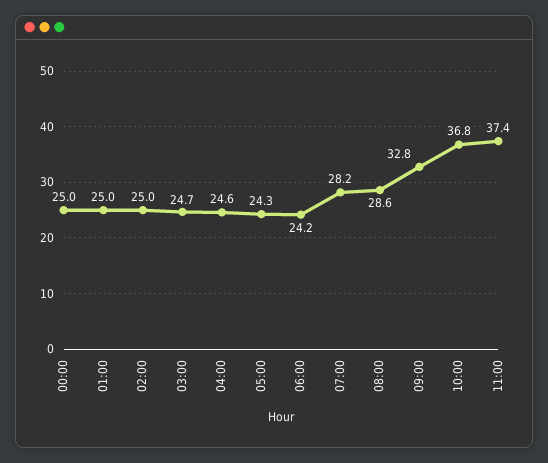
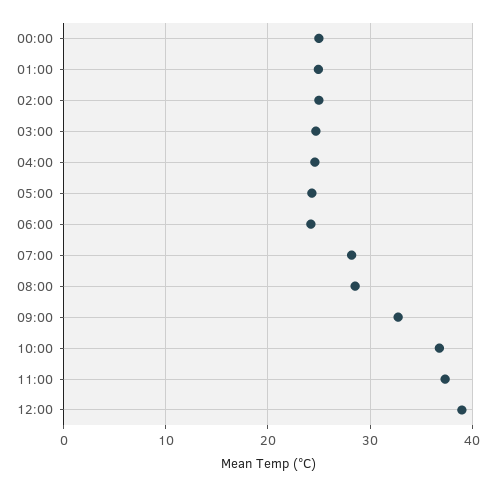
12:00: none -> 39

